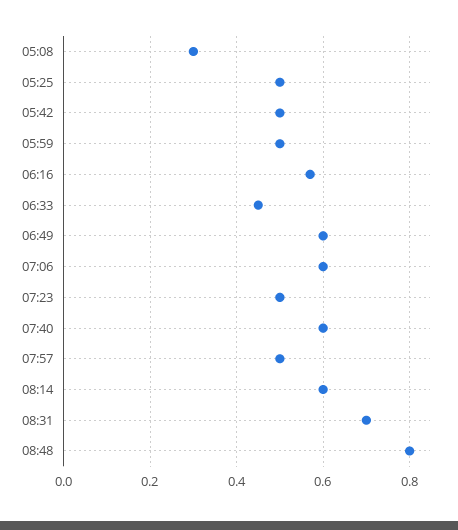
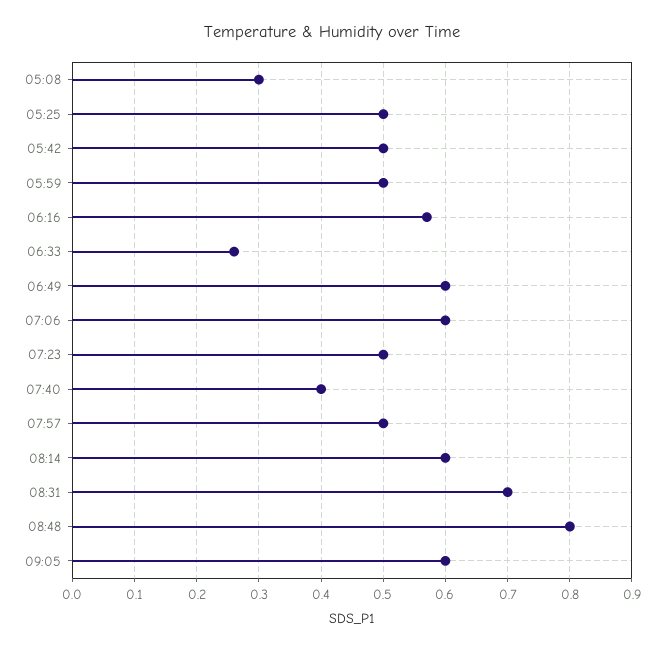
06:33: 0.45 -> 0.26
07:40: 0.6 -> 0.4
09:05: none -> 0.6

